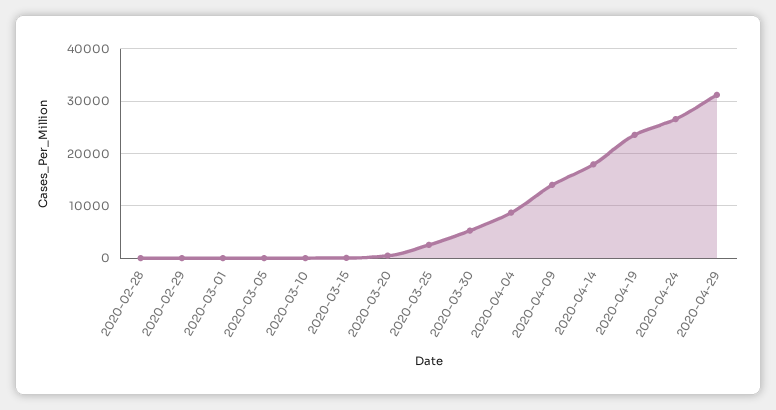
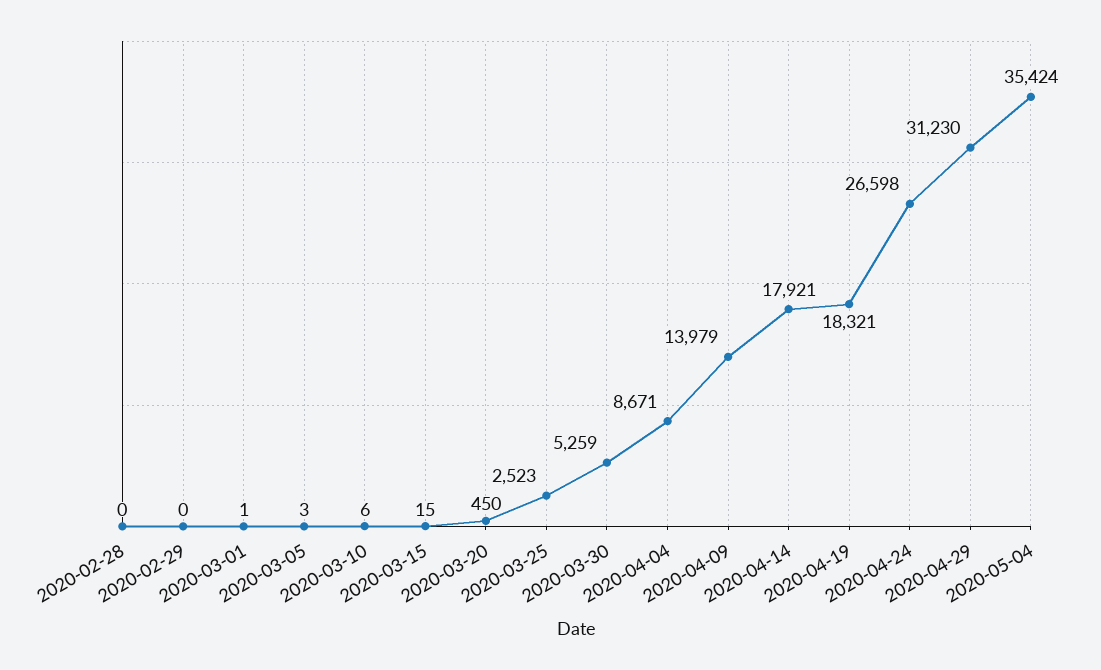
2020-04-19: 24000 -> 18321
2020-05-04: none -> 35424

